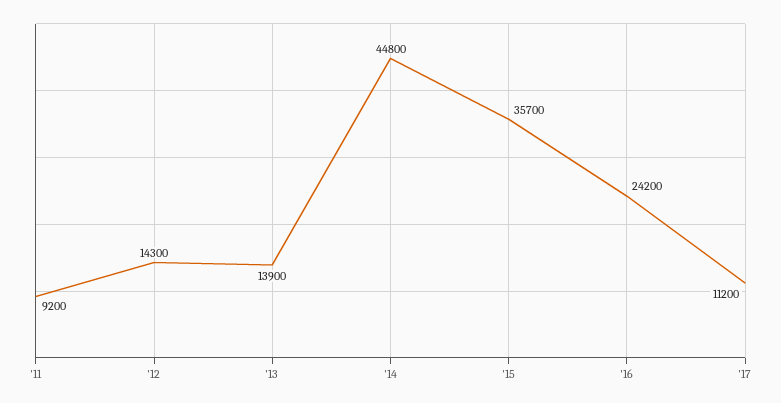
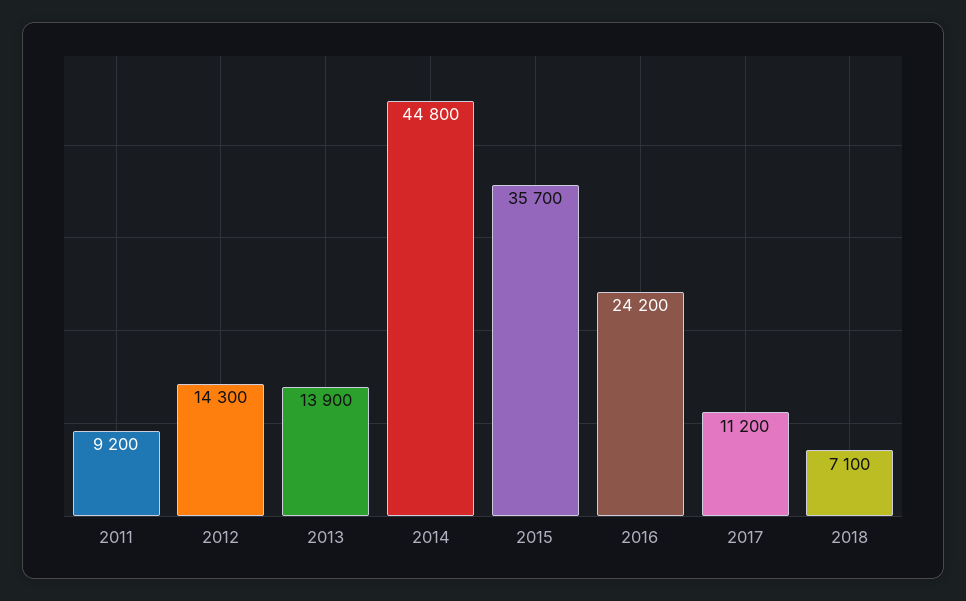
2018: none -> 7100

